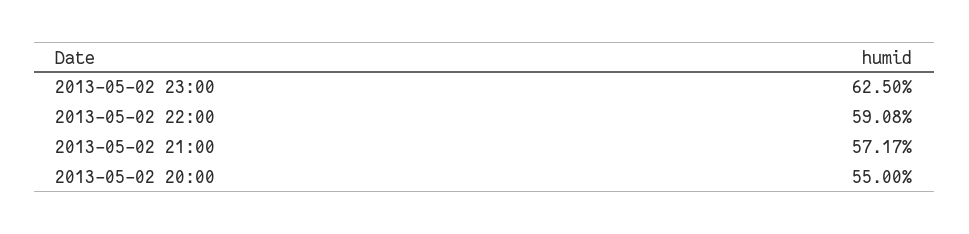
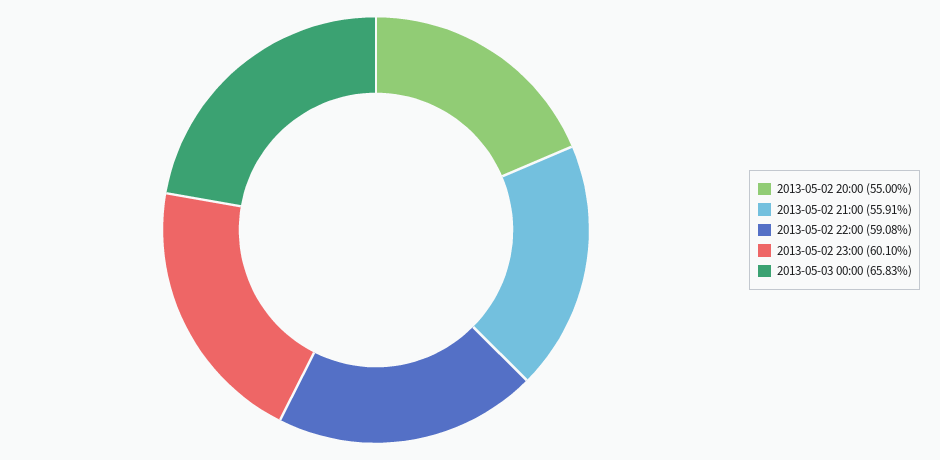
2013-05-02 23:00: 62.5 -> 60.1
2013-05-02 21:00: 57.17 -> 55.91
2013-05-03 00:00: none -> 65.83

